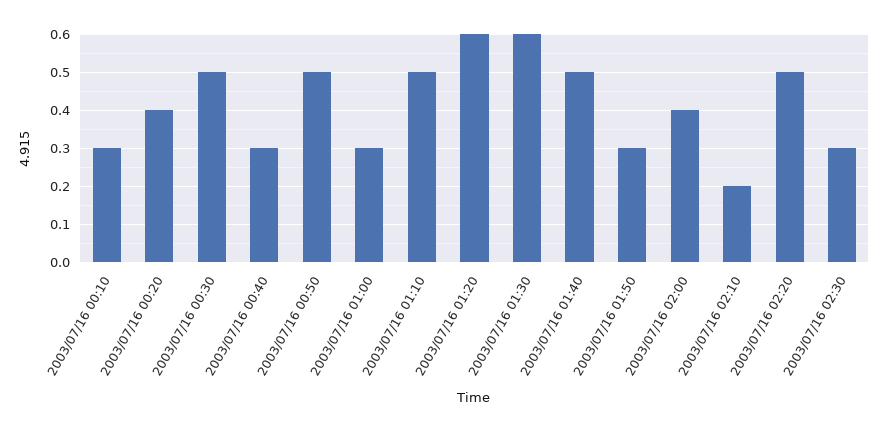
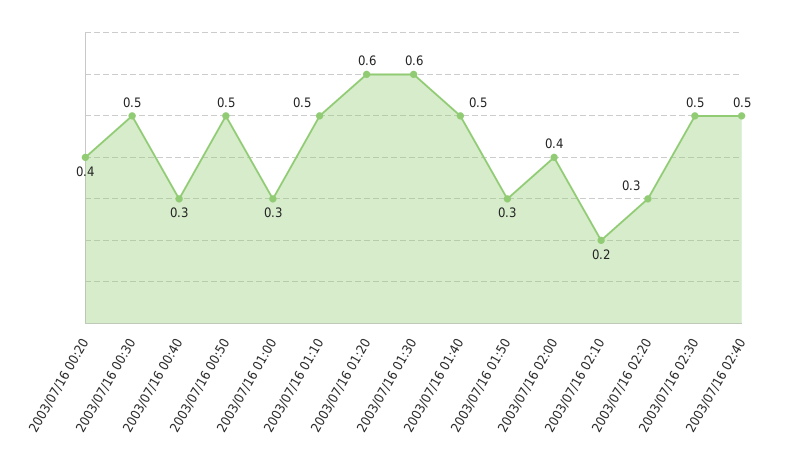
2003/07/16 00:10: 0.3 -> none
2003/07/16 02:20: 0.5 -> 0.3
2003/07/16 02:30: 0.3 -> 0.5
2003/07/16 02:40: none -> 0.5

